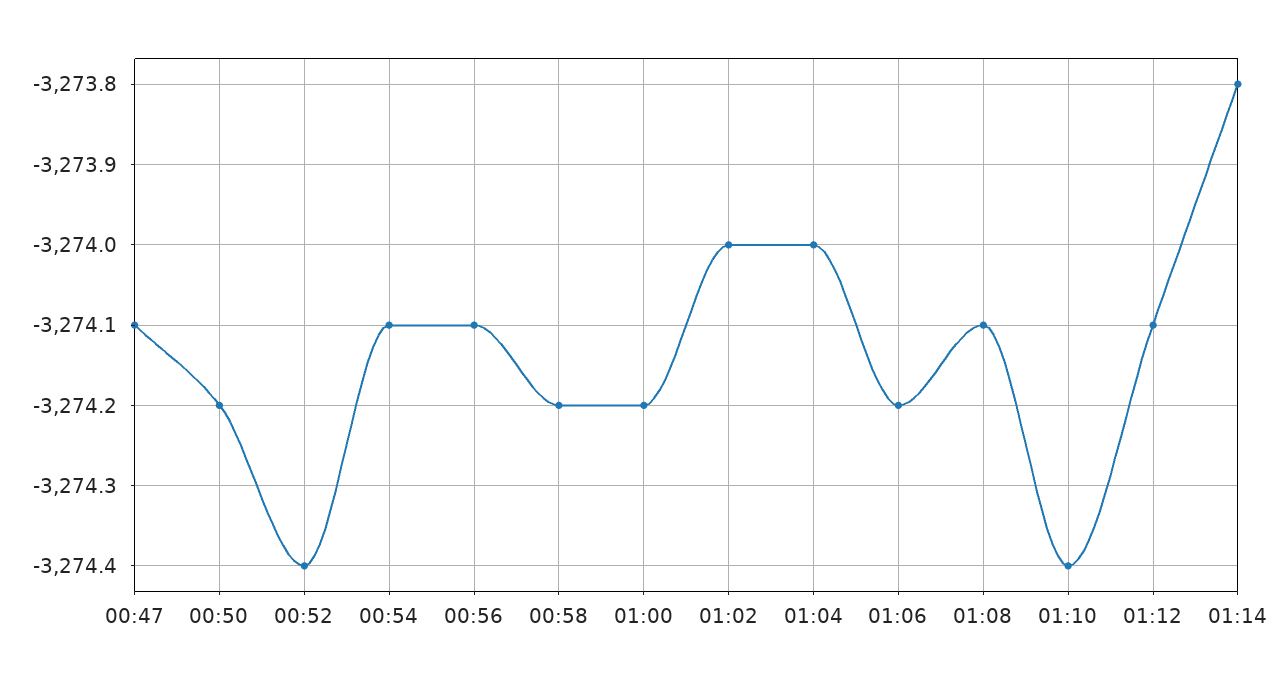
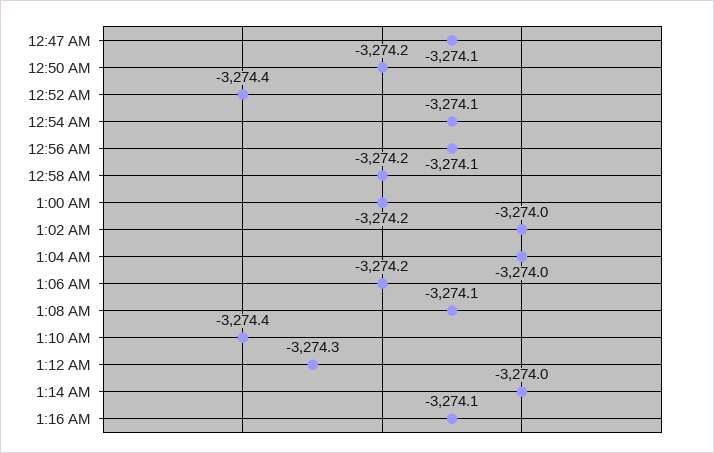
01:12: -3274.1 -> -3274.3
01:14: -3273.8 -> -3274
1:16 AM: none -> -3274.1

